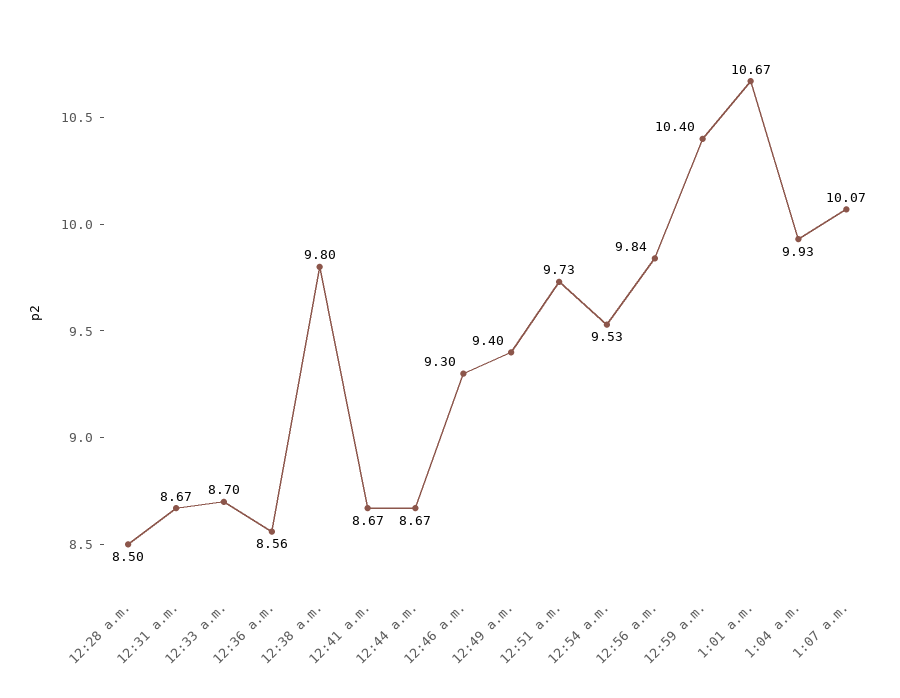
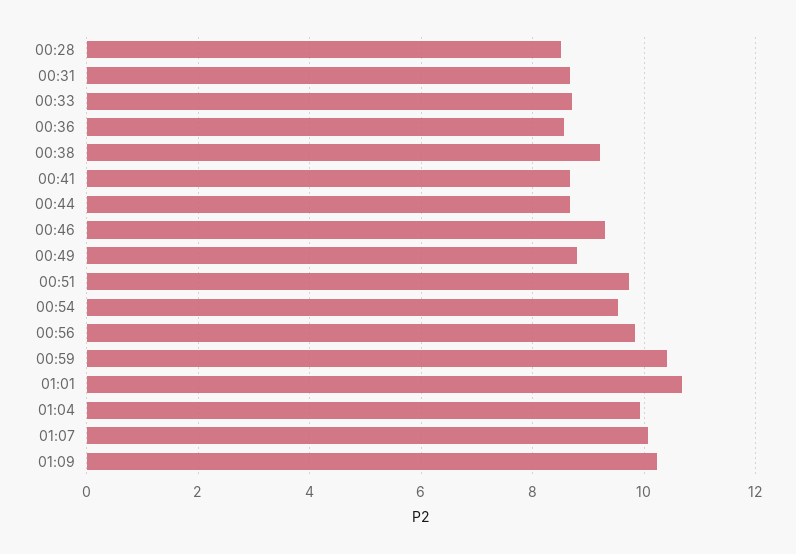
12:38 a.m.: 9.8 -> 9.2
12:49 a.m.: 9.4 -> 8.8
01:09: none -> 10.2

